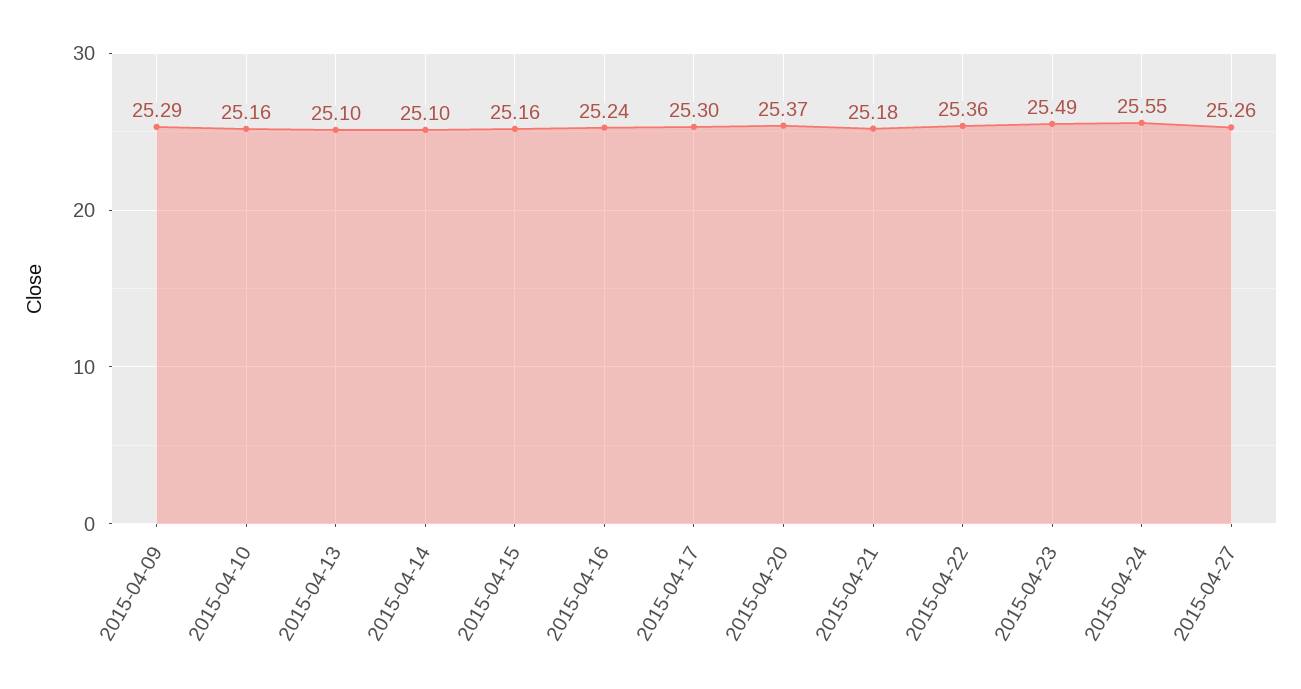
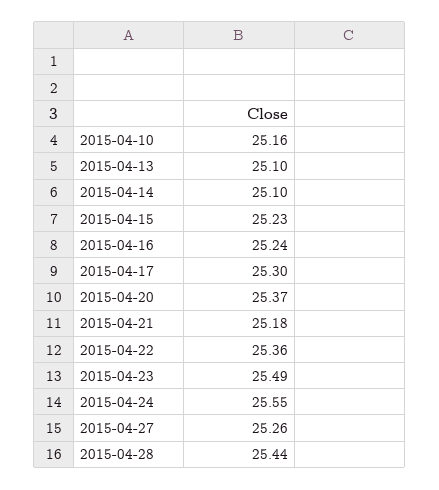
2015-04-09: 25.29 -> none
2015-04-15: 25.16 -> 25.23
2015-04-28: none -> 25.44

